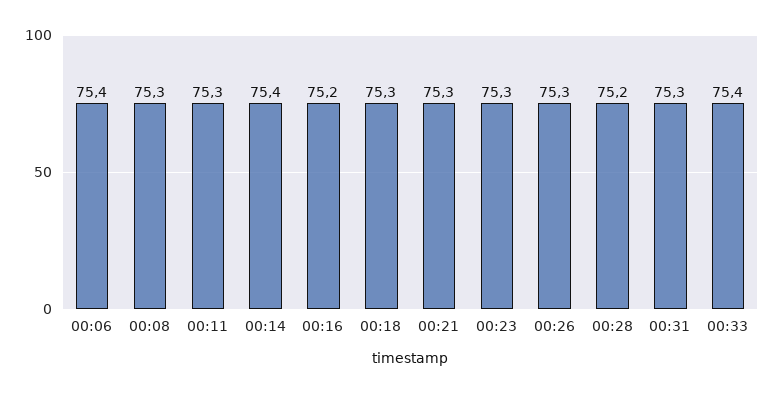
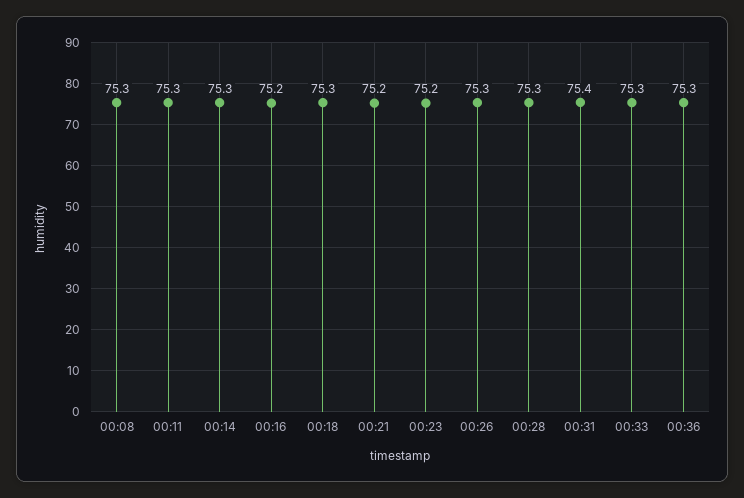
00:06: 75.4 -> none
00:14: 75.4 -> 75.3
00:21: 75.3 -> 75.2
00:23: 75.3 -> 75.2
00:28: 75.2 -> 75.3
00:31: 75.3 -> 75.4
00:33: 75.4 -> 75.3
00:36: none -> 75.3

